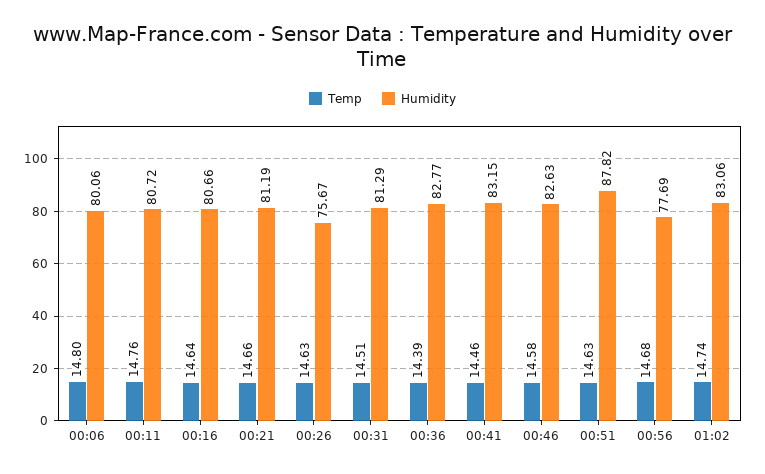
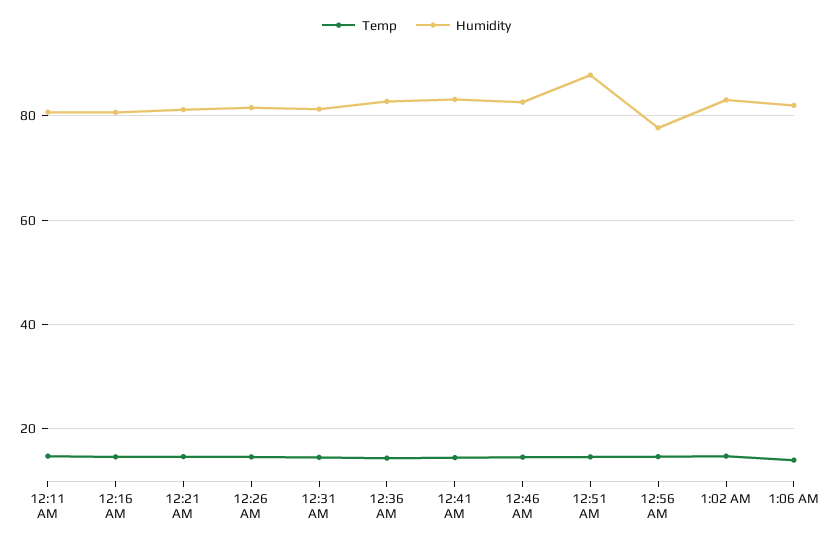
Temp, 00:06: 14.8 -> none
Humidity, 00:06: 80.06 -> none
Humidity, 00:26: 75.67 -> 82
Temp, 1:06 AM: none -> 14
Humidity, 1:06 AM: none -> 82

